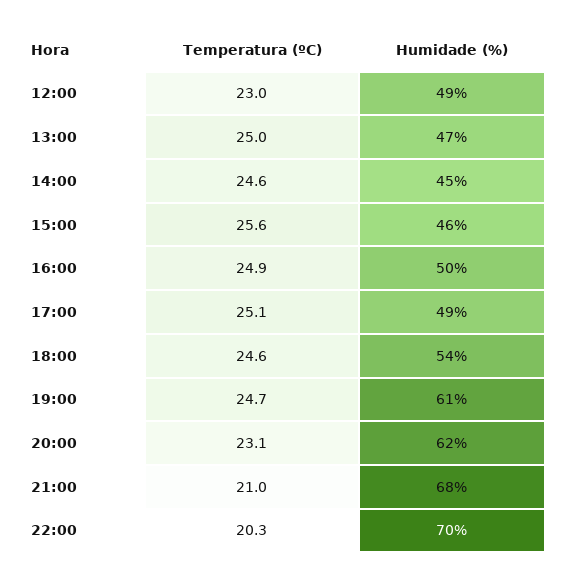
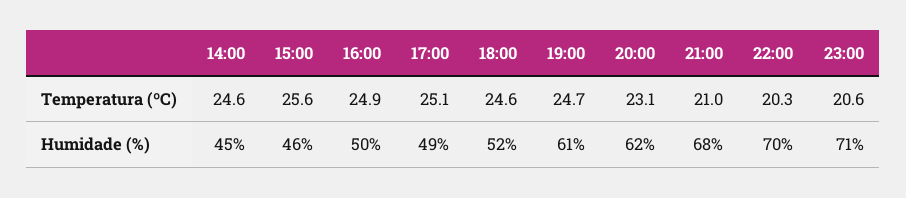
Temperatura (ºC), 12:00: 23 -> none
Humidade (%), 12:00: 49 -> none
Temperatura (ºC), 13:00: 25 -> none
Humidade (%), 13:00: 47 -> none
Humidade (%), 18:00: 54 -> 52
Temperatura (ºC), 23:00: none -> 20.6
Humidade (%), 23:00: none -> 71

